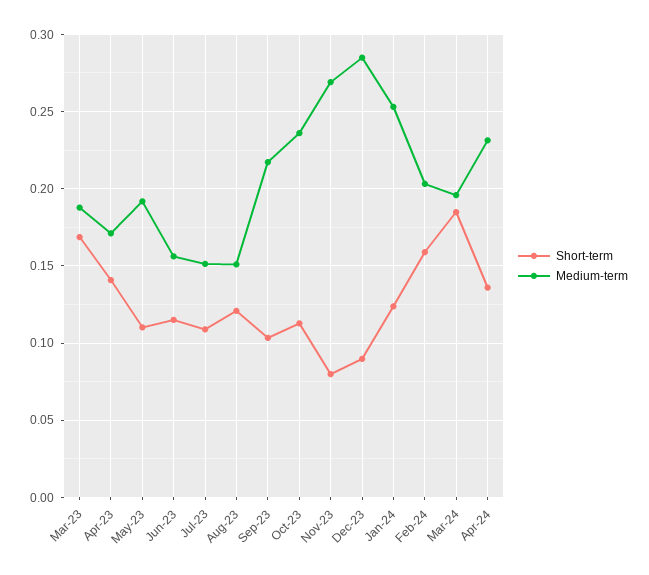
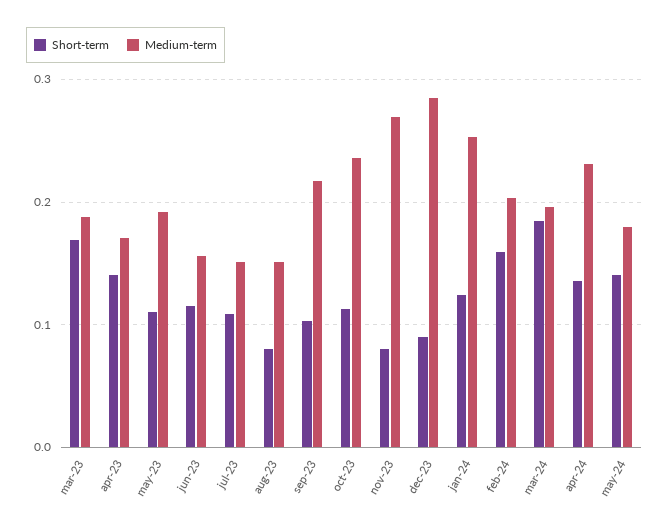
Short-term, Aug-23: 0.12 -> 0.08
Short-term, may-24: none -> 0.14
Medium-term, may-24: none -> 0.18

